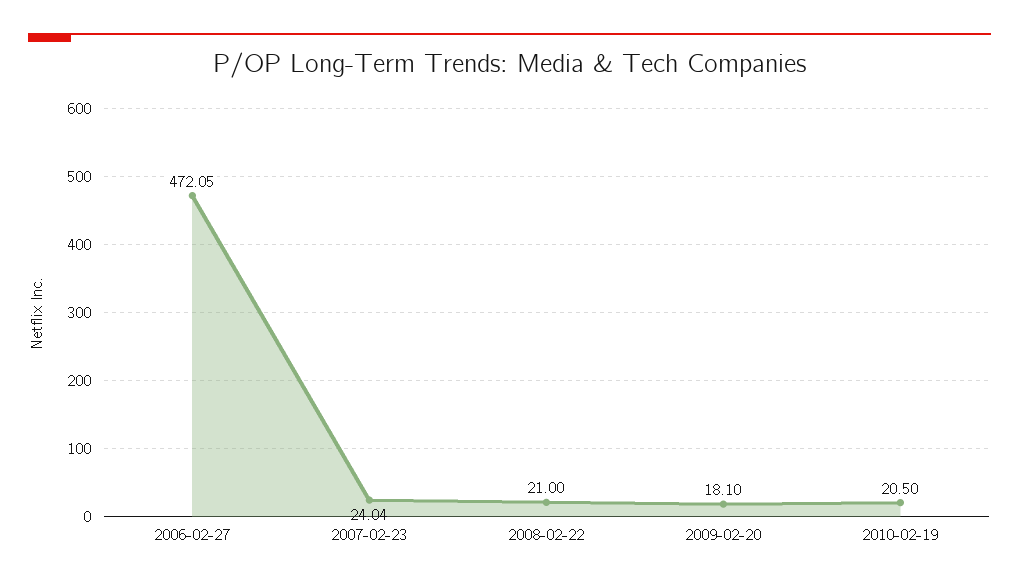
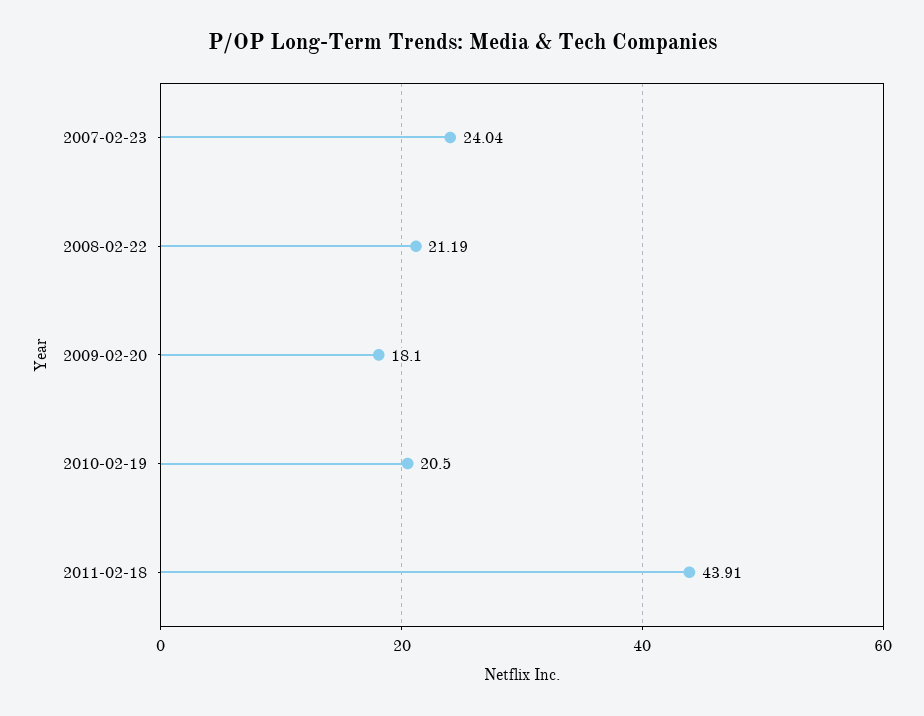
2006-02-27: 472.05 -> none
2008-02-22: 21 -> 21.19
2011-02-18: none -> 43.91

